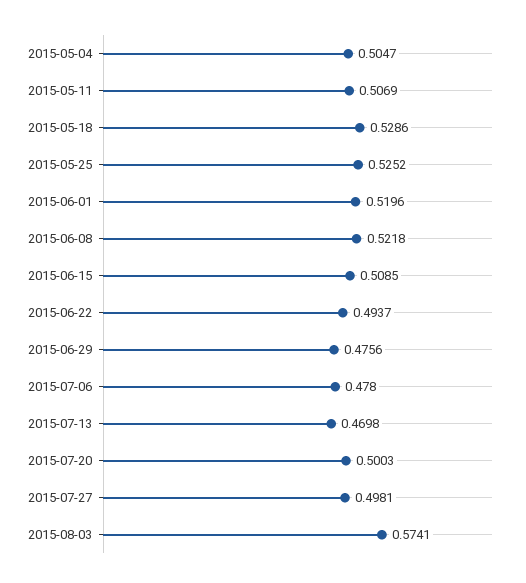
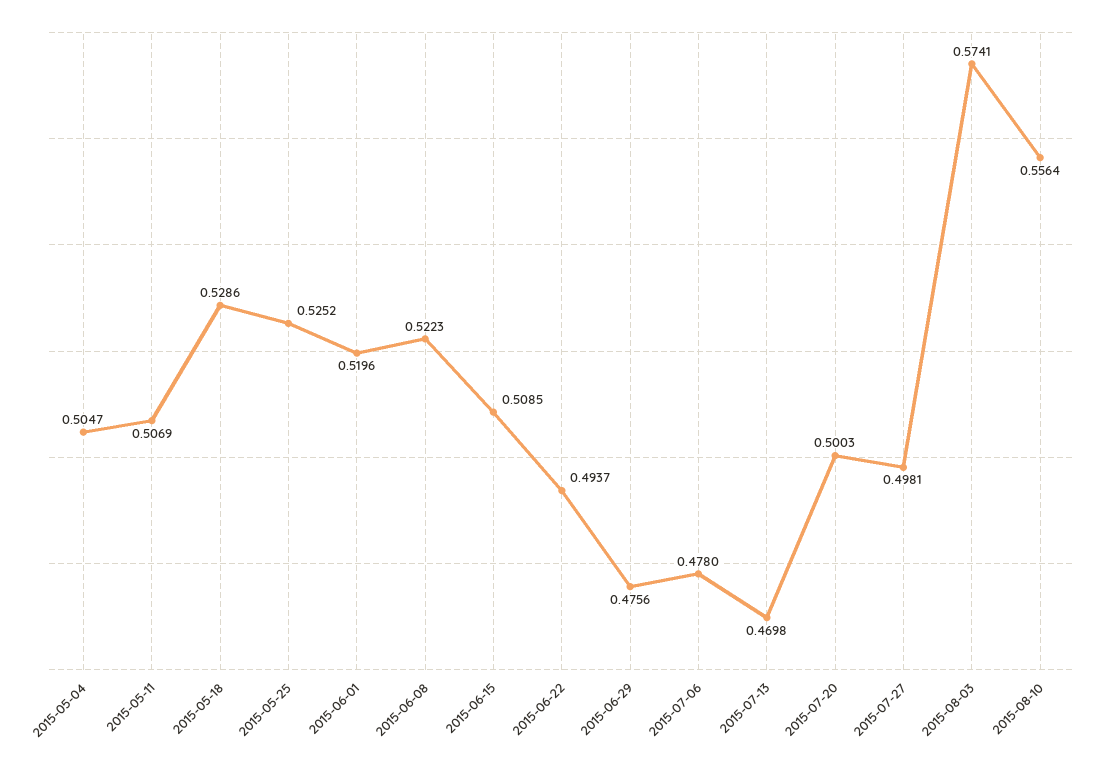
2015-06-08: 0.5218 -> 0.5223
2015-08-10: none -> 0.5564

